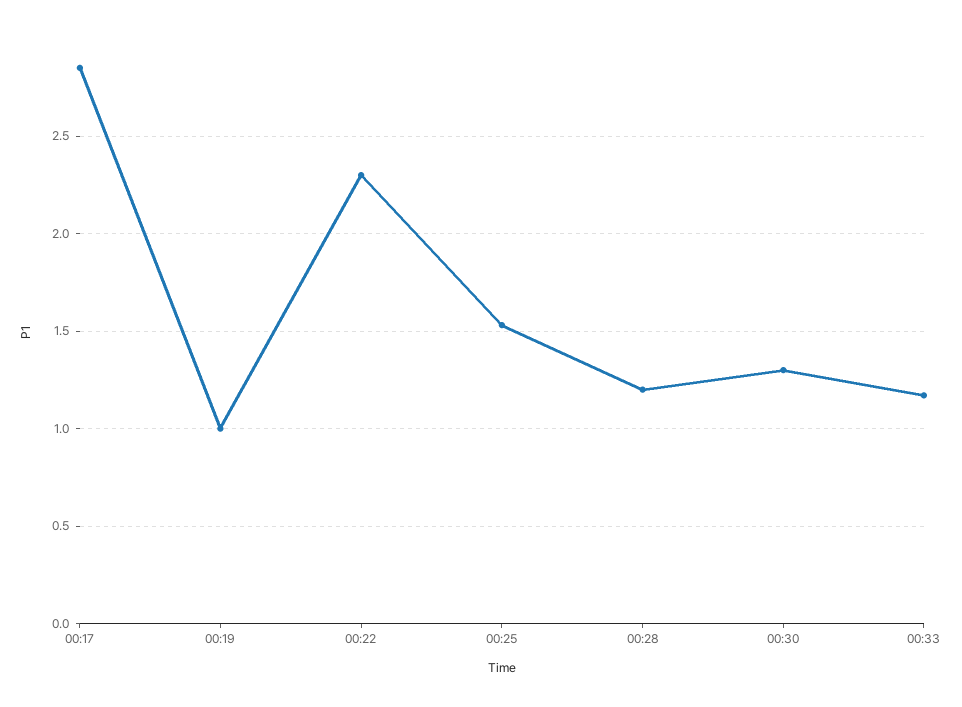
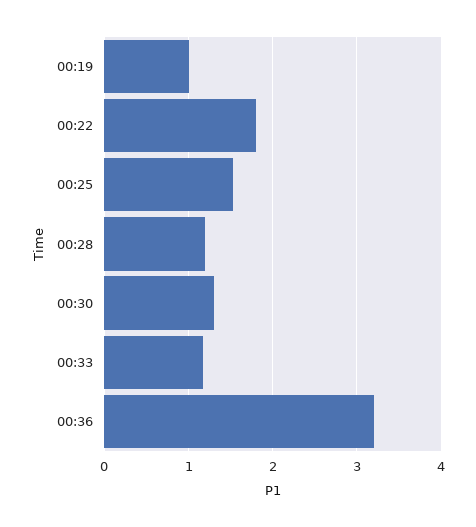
00:17: 2.85 -> none
00:22: 2.3 -> 1.8
00:36: none -> 3.2

